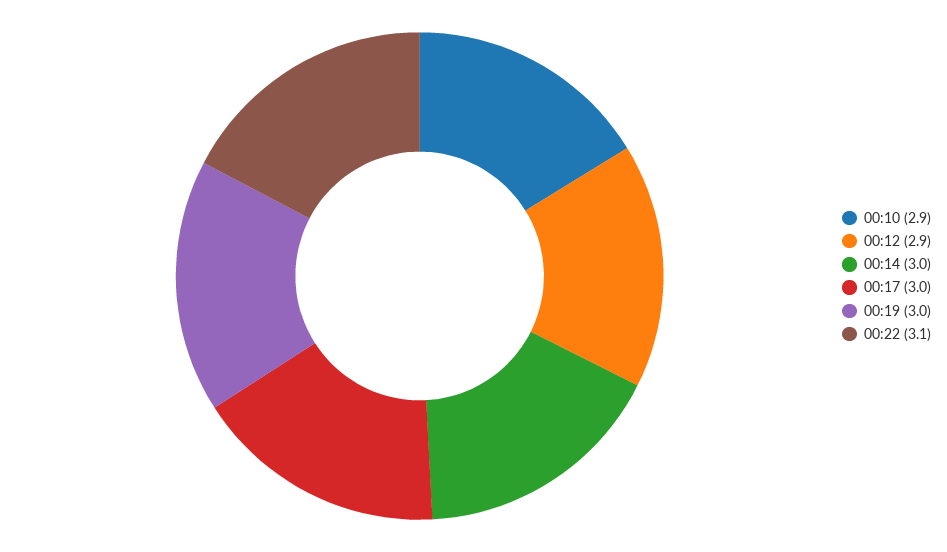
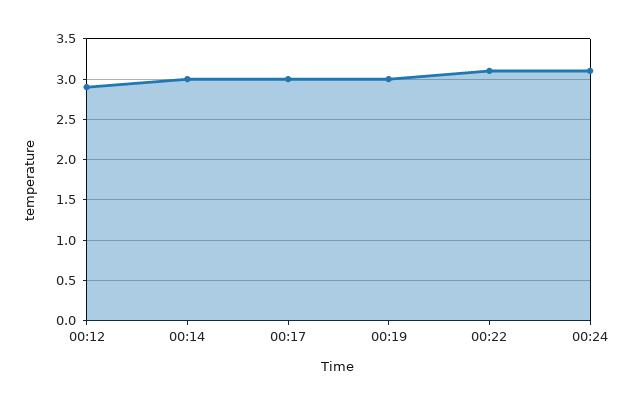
00:10: 2.9 -> none
00:24: none -> 3.1

